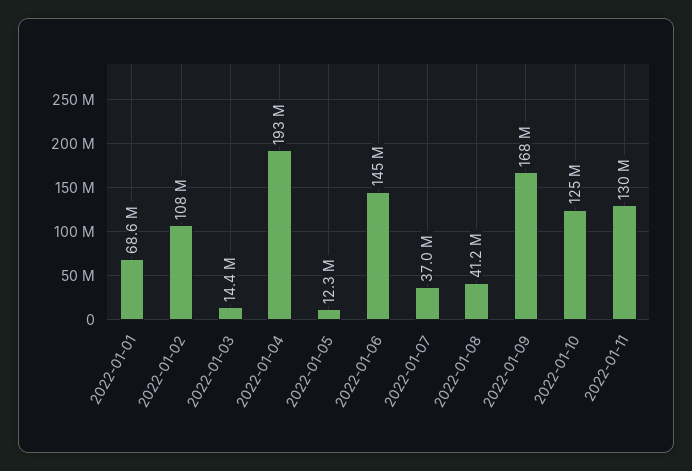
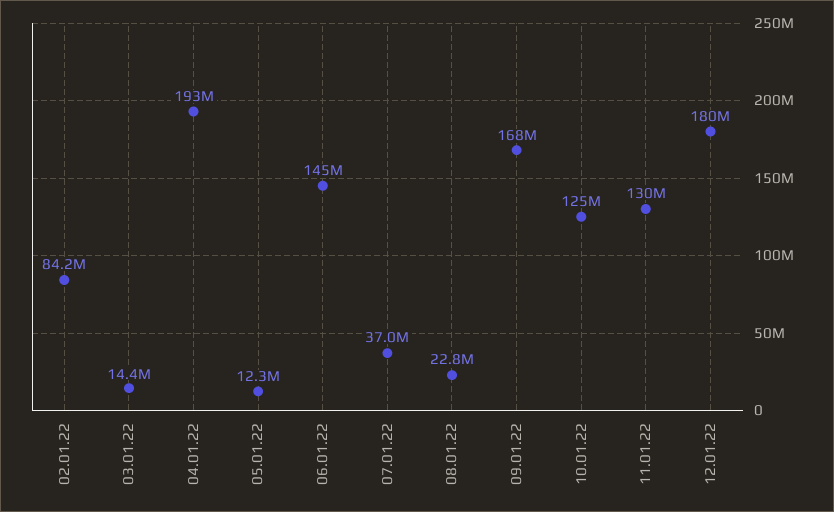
2022-01-01: 68600000 -> none
2022-01-02: 108000000 -> 84200000
2022-01-08: 41200000 -> 22800000
12.01.22: none -> 180000000

